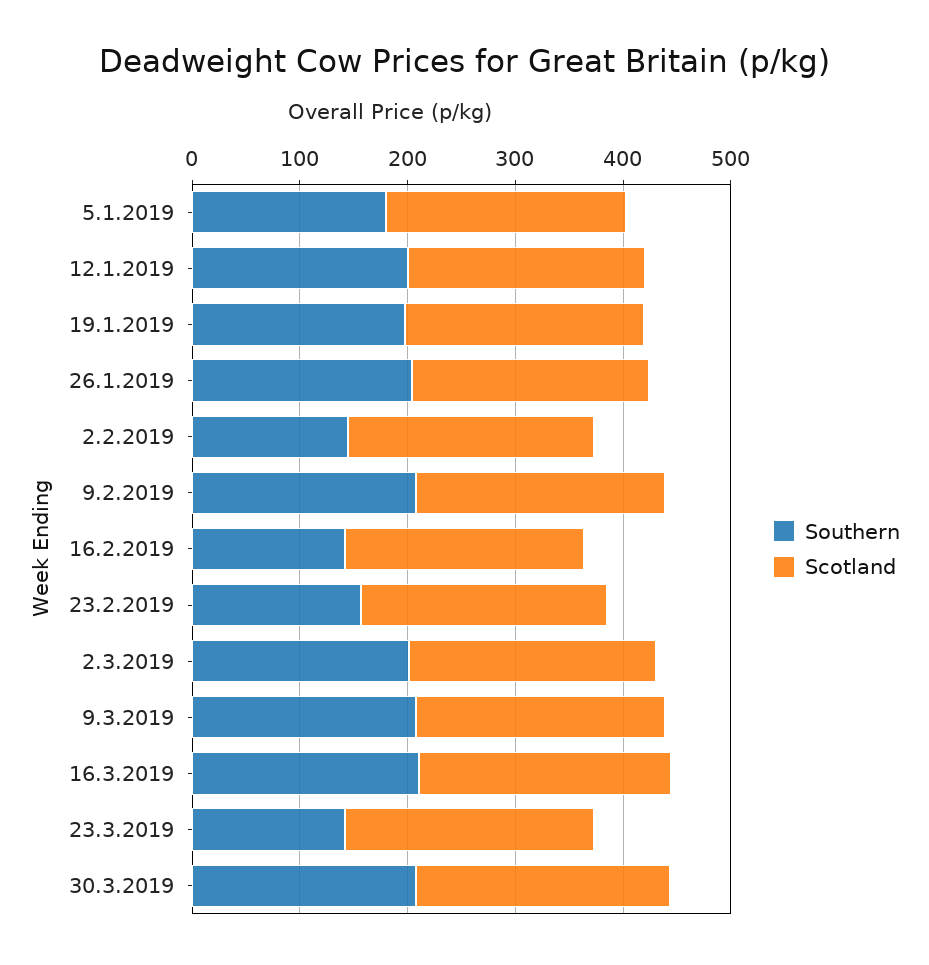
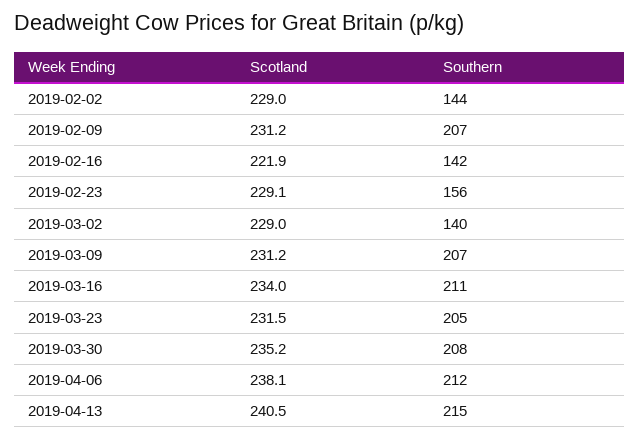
Southern, 5.1.2019: 180 -> none
Scotland, 5.1.2019: 220 -> none
Southern, 12.1.2019: 200 -> none
Scotland, 12.1.2019: 220 -> none
Southern, 19.1.2019: 200 -> none
Scotland, 19.1.2019: 220 -> none
Southern, 26.1.2019: 200 -> none
Scotland, 26.1.2019: 220 -> none
Southern, 2.3.2019: 200 -> 140
Southern, 23.3.2019: 140 -> 205
Scotland, 2019-04-06: none -> 238.1
Southern, 2019-04-06: none -> 212
Scotland, 2019-04-13: none -> 240.5
Southern, 2019-04-13: none -> 215

